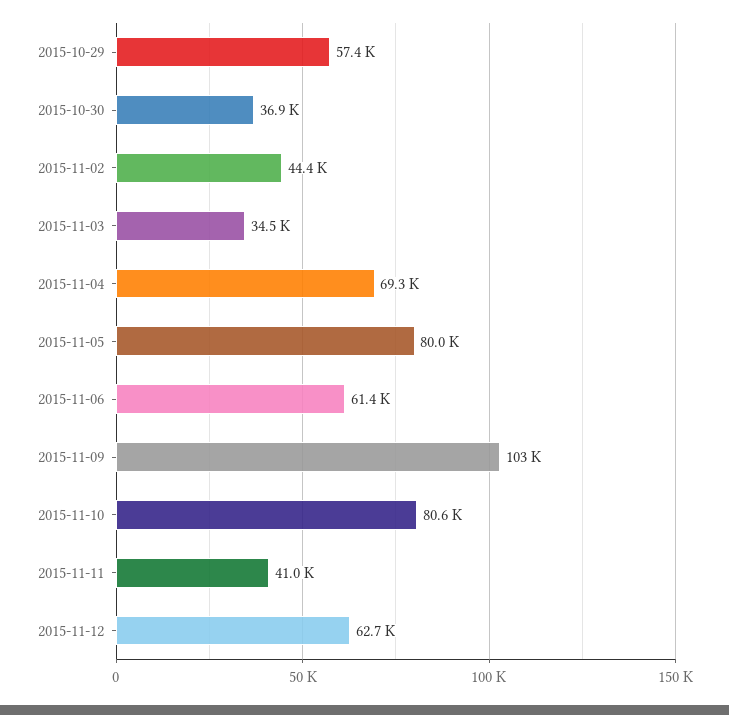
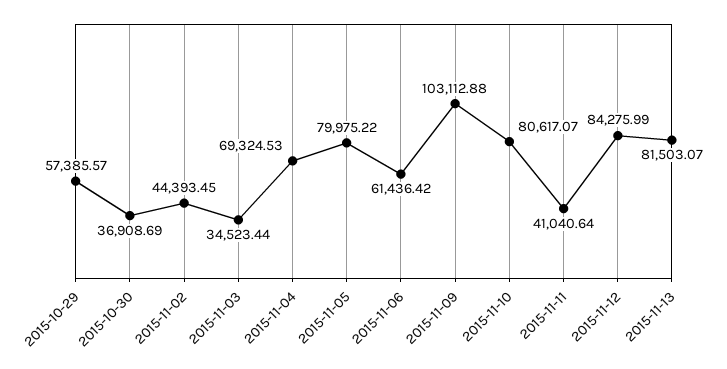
2015-11-12: 62700 -> 84275.99
2015-11-13: none -> 81503.07

